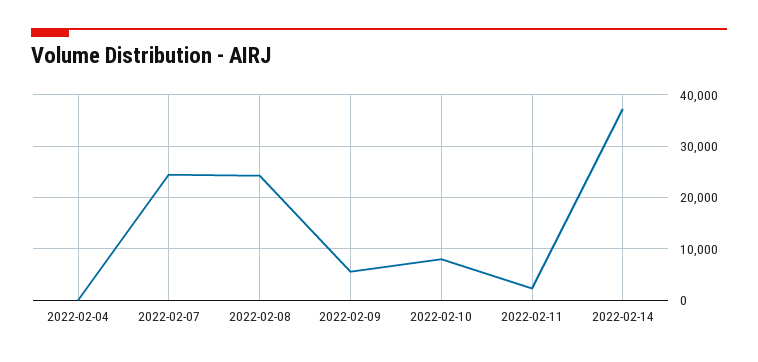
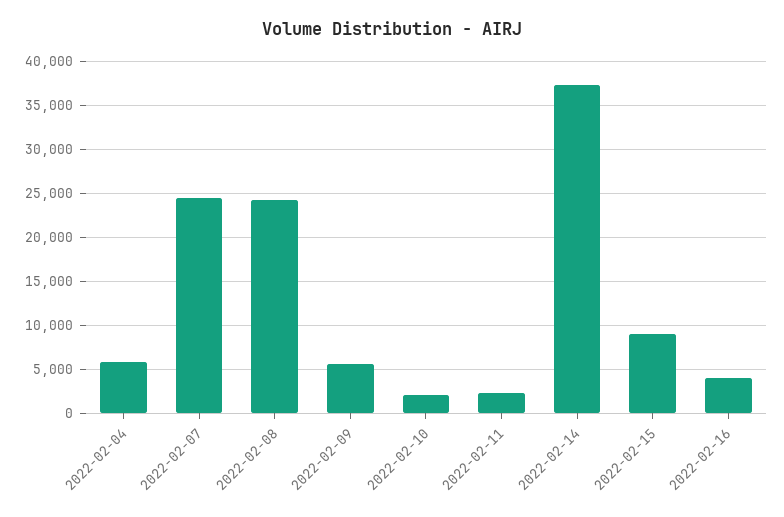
2022-02-04: 0 -> 6000
2022-02-10: 8000 -> 2000
2022-02-15: none -> 9000
2022-02-16: none -> 4000

